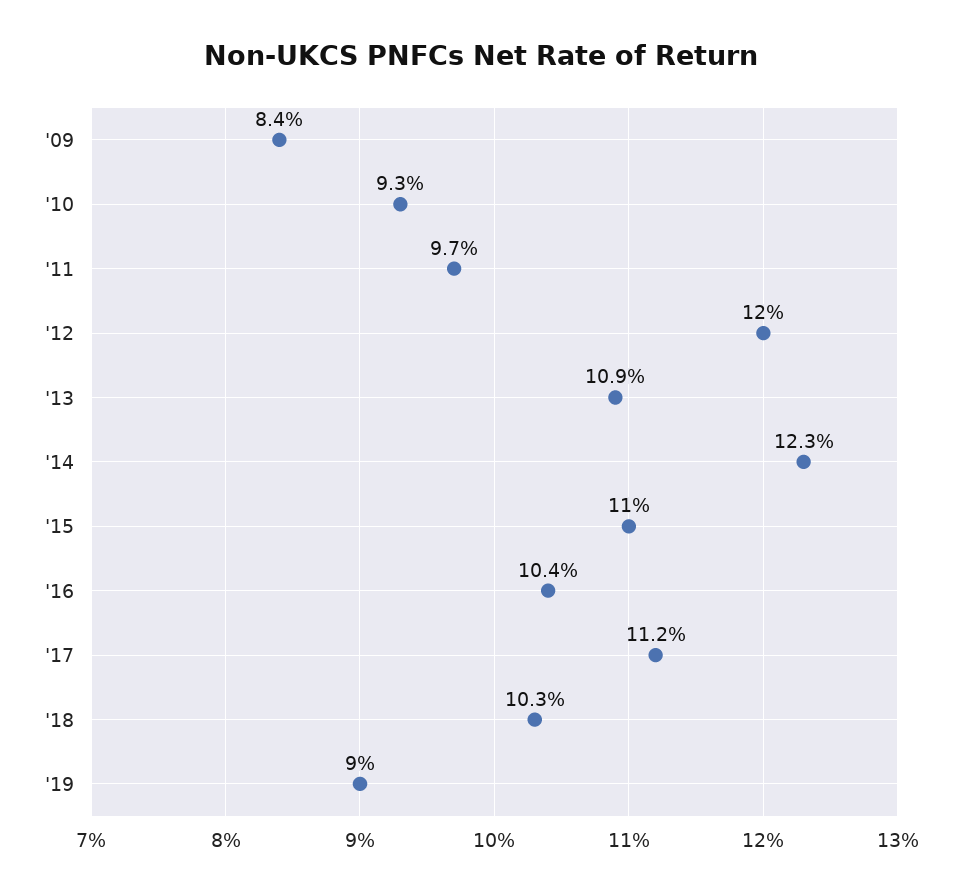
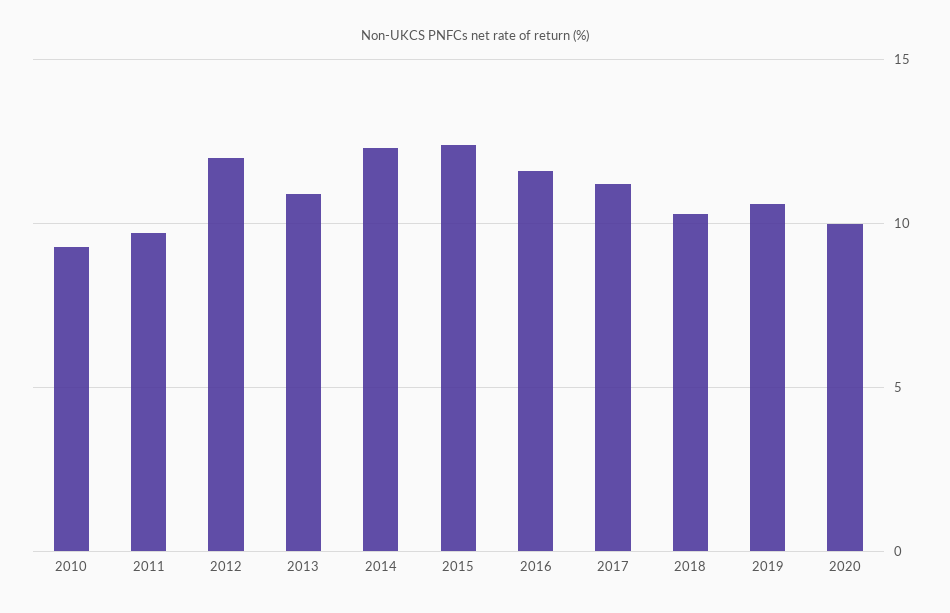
'09: 8.4 -> none
'15: 11 -> 12.5
'16: 10.4 -> 11.5
'19: 9 -> 10.5
2020: none -> 10

